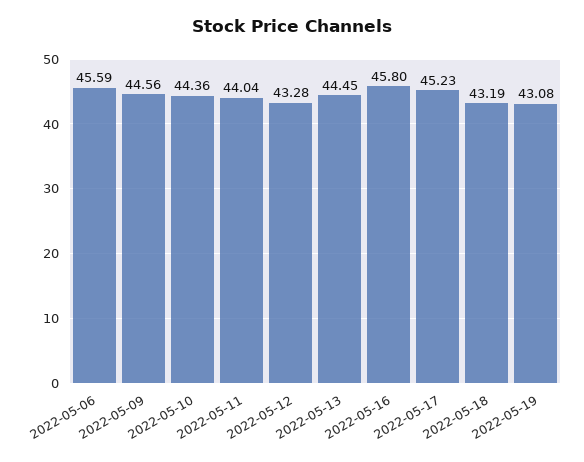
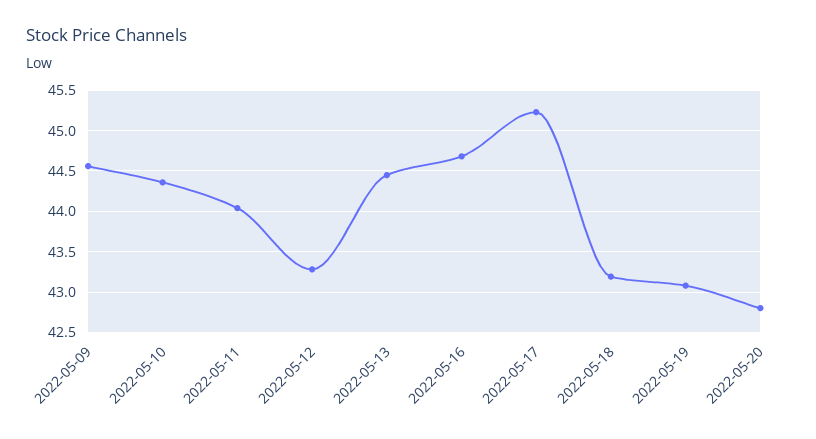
2022-05-06: 45.59 -> none
2022-05-16: 45.8 -> 44.7
2022-05-20: none -> 42.8

